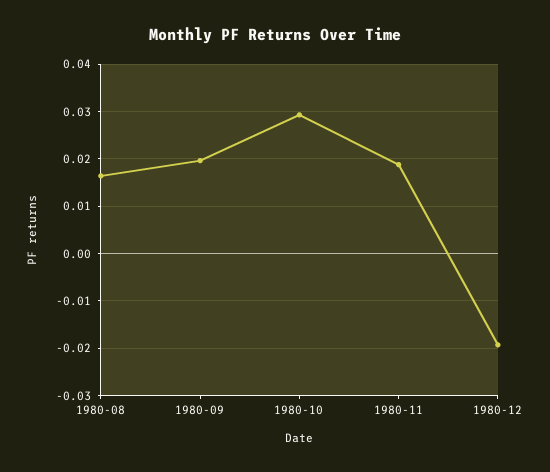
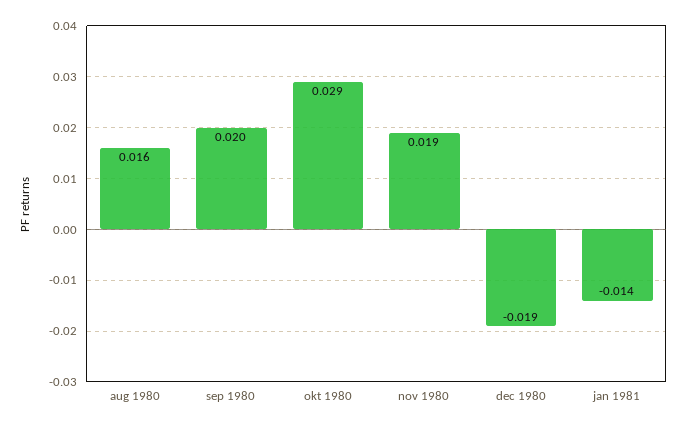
jan 1981: none -> -0.014

